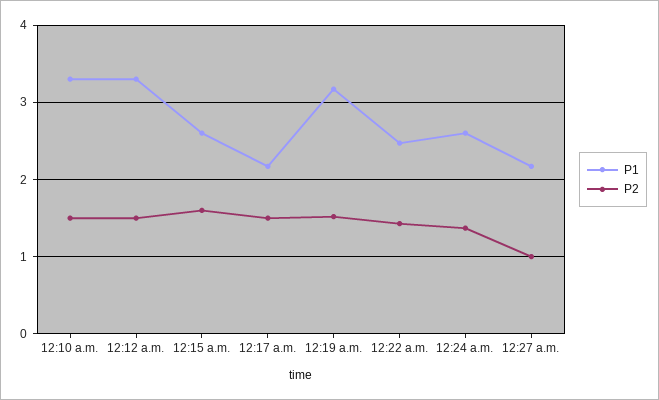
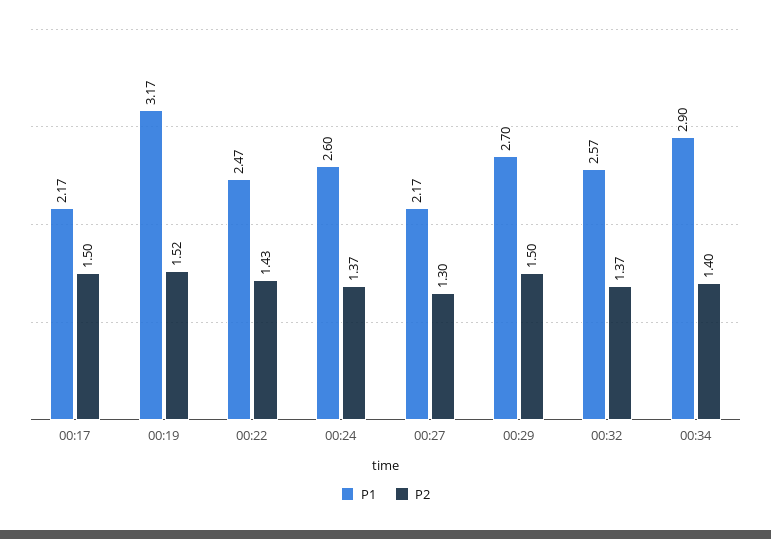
P1, 12:10 a.m.: 3.3 -> none
P2, 12:10 a.m.: 1.5 -> none
P1, 12:12 a.m.: 3.3 -> none
P2, 12:12 a.m.: 1.5 -> none
P1, 12:15 a.m.: 2.6 -> none
P2, 12:15 a.m.: 1.6 -> none
P2, 12:27 a.m.: 1 -> 1.3
P1, 00:29: none -> 2.7
P2, 00:29: none -> 1.5
P1, 00:32: none -> 2.57
P2, 00:32: none -> 1.37
P1, 00:34: none -> 2.9
P2, 00:34: none -> 1.4

